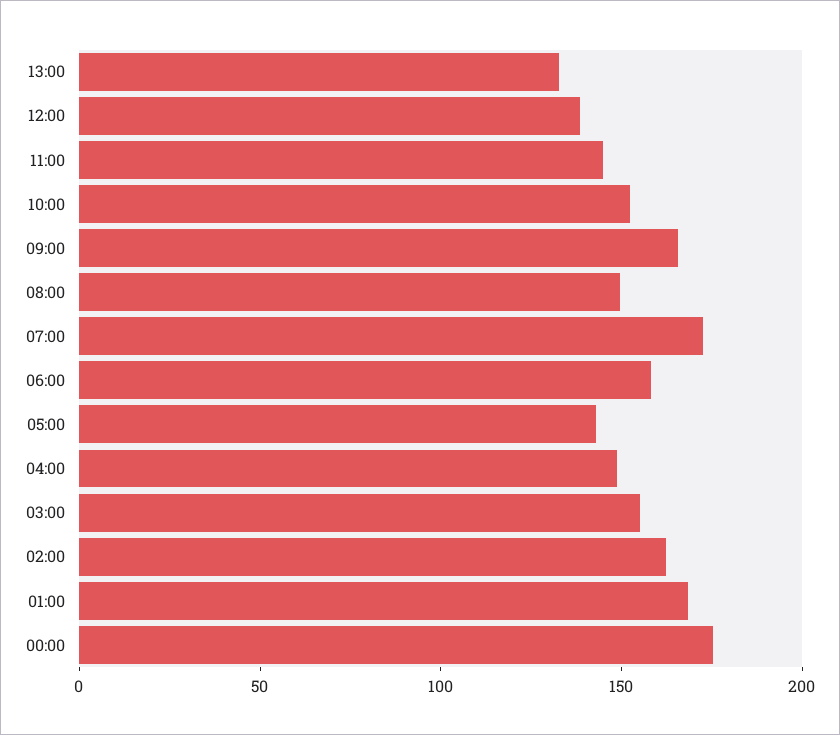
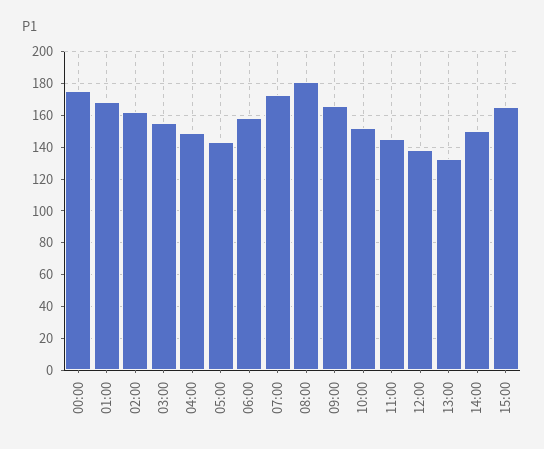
08:00: 150 -> 180
14:00: none -> 150
15:00: none -> 165

